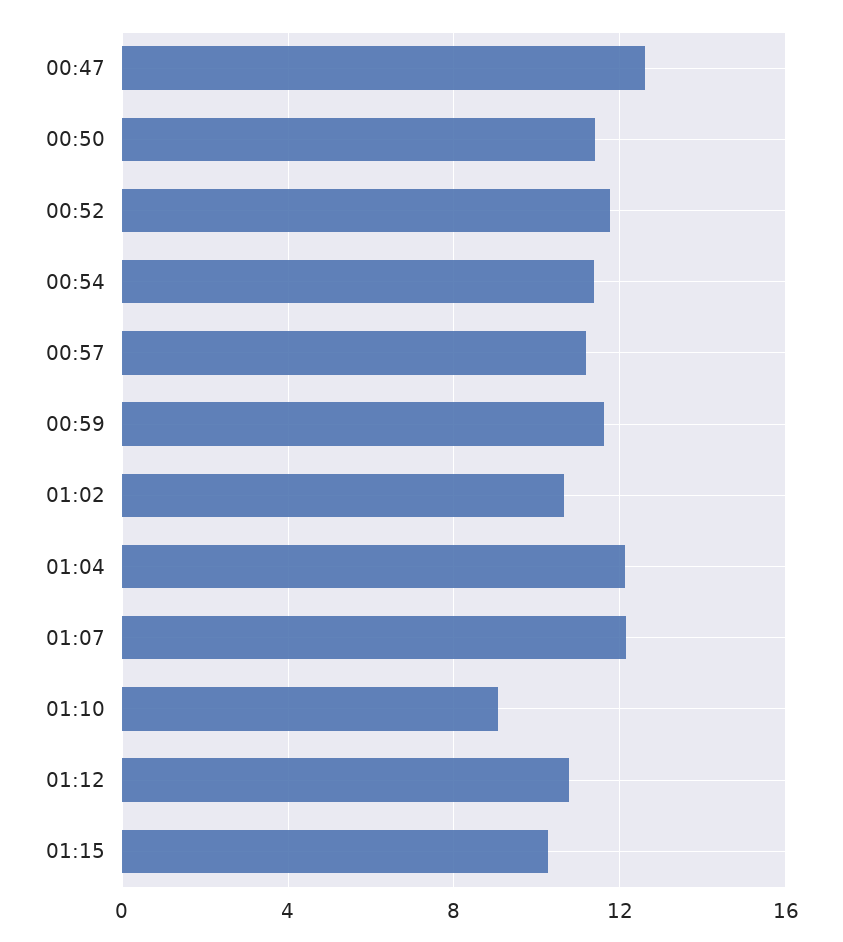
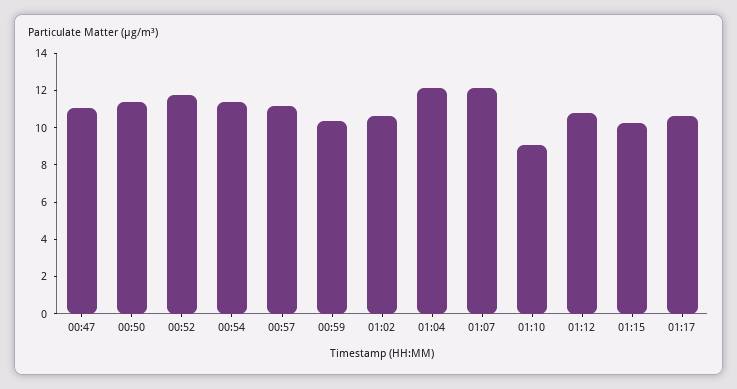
00:47: 12.5 -> 11
00:59: 11.5 -> 10.5
01:17: none -> 10.5

